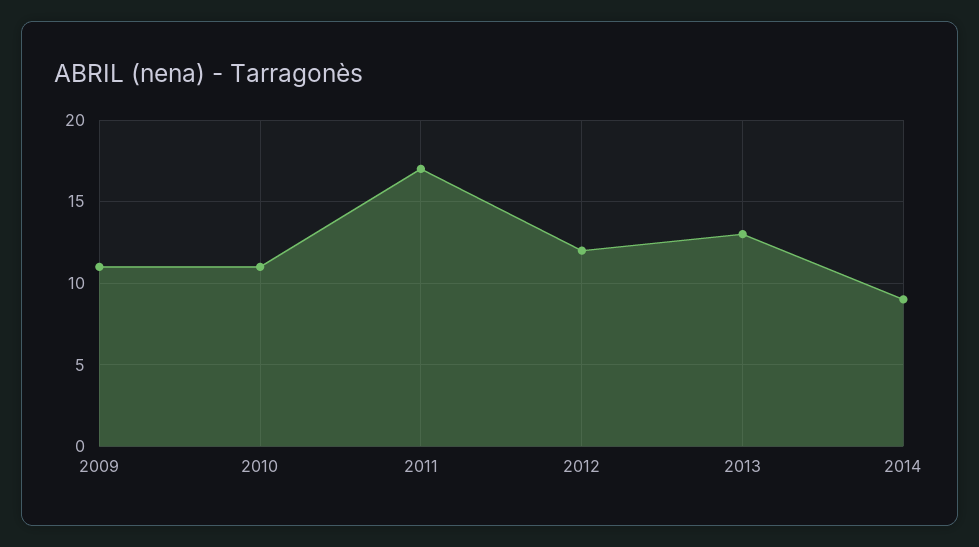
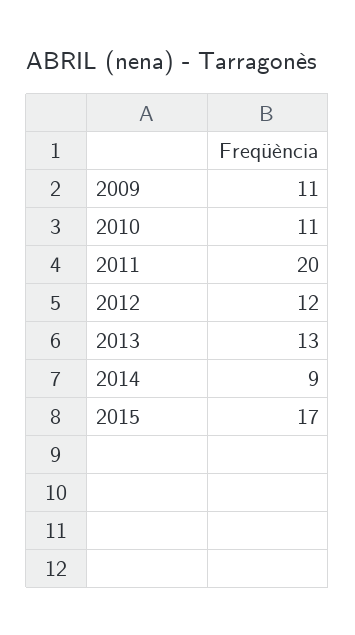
2011: 17 -> 20
2015: none -> 17

